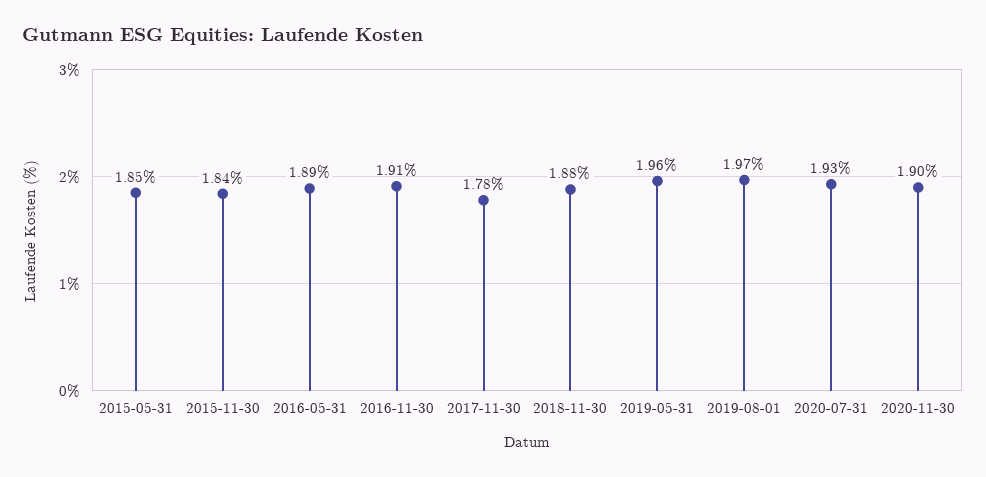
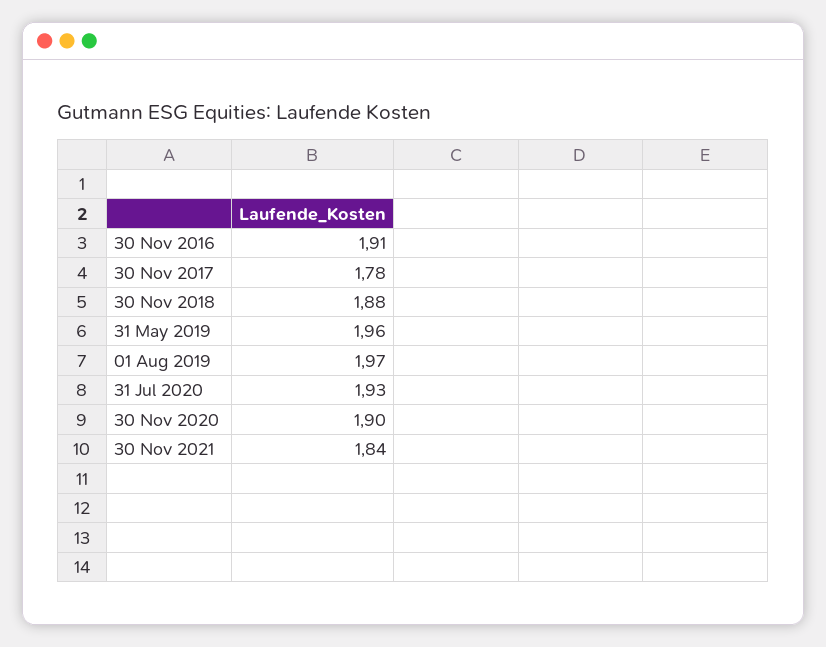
2015-05-31: 1.85 -> none
2015-11-30: 1.84 -> none
2016-05-31: 1.89 -> none
30 Nov 2021: none -> 1.84

